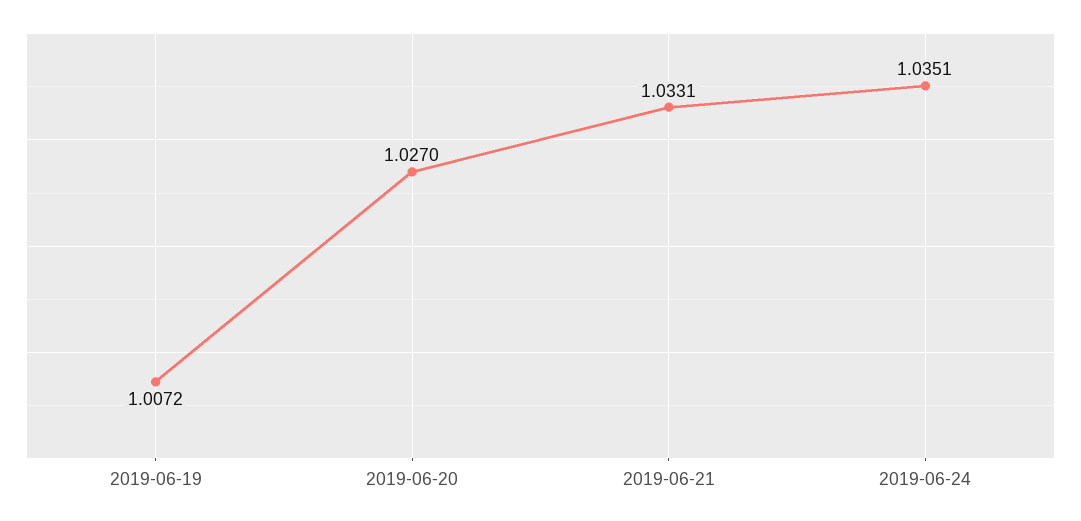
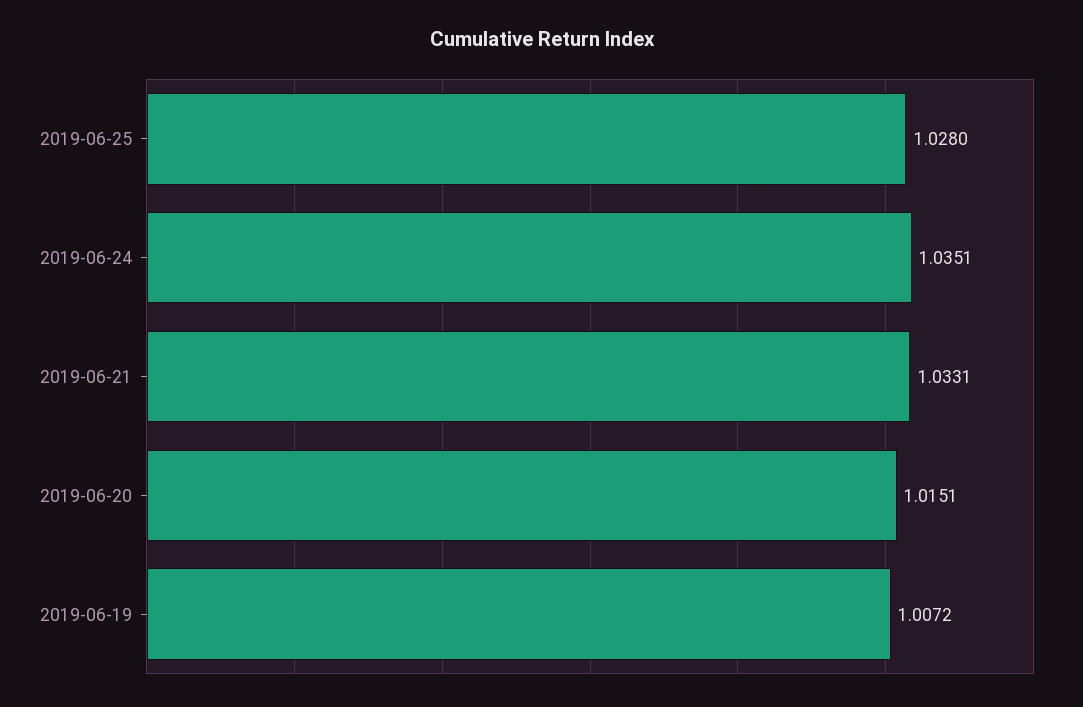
2019-06-20: 1.027 -> 1.0151
2019-06-25: none -> 1.028

